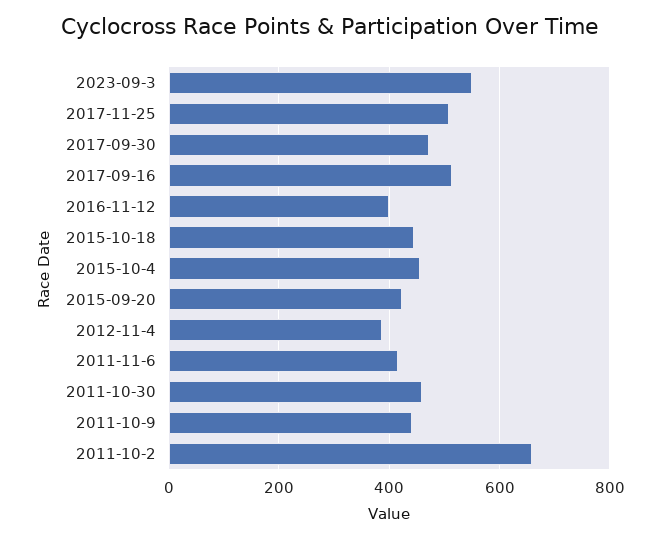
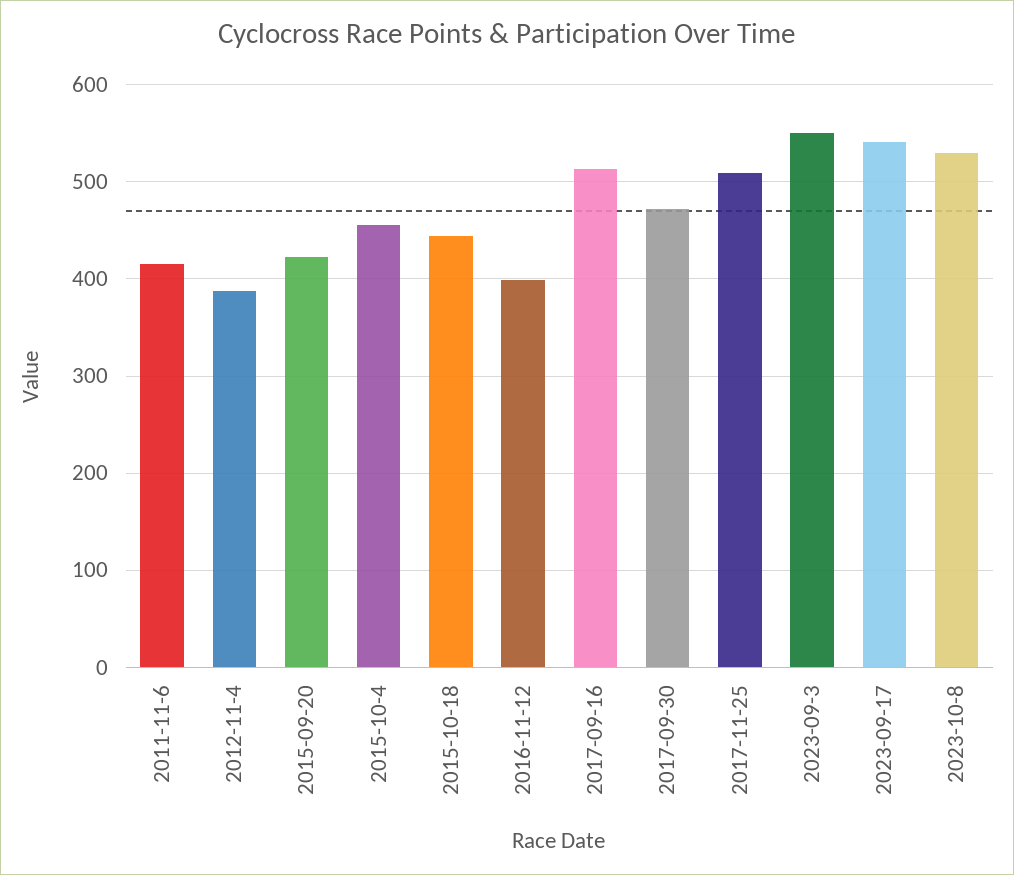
2011-10-30: 460 -> none
2011-10-9: 440 -> none
2011-10-2: 660 -> none
2023-09-17: none -> 540
2023-10-8: none -> 530

